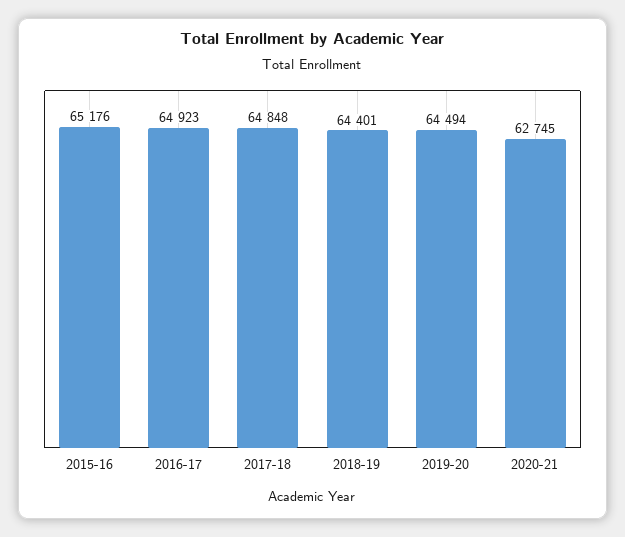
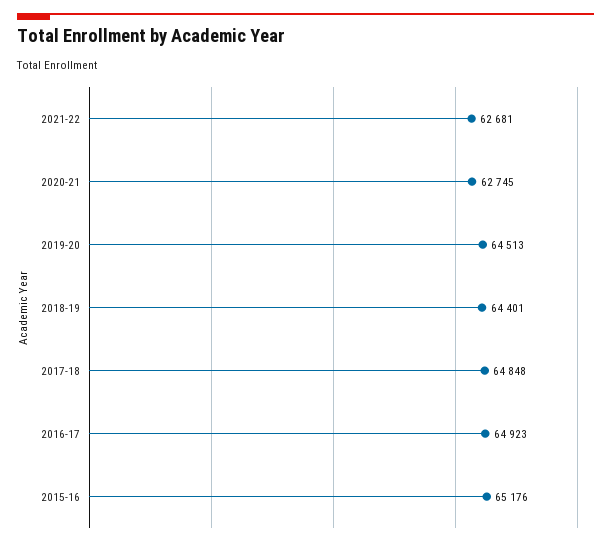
2019-20: 64494 -> 64513
2021-22: none -> 62681

